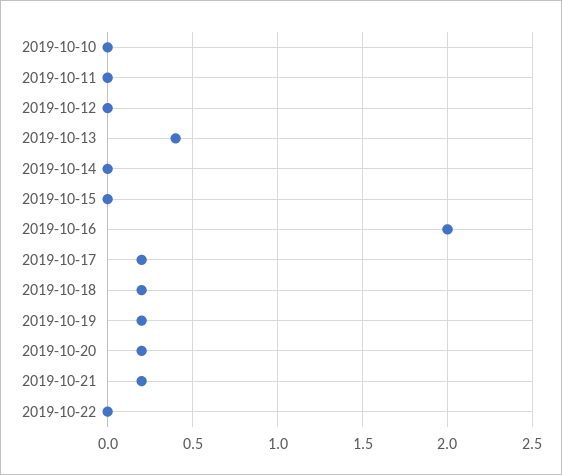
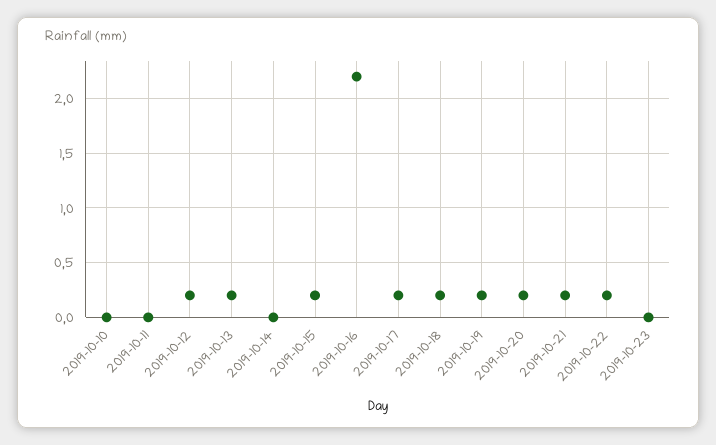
2019-10-12: 0 -> 0.2
2019-10-13: 0.4 -> 0.2
2019-10-15: 0 -> 0.2
2019-10-16: 2 -> 2.2
2019-10-22: 0 -> 0.2
2019-10-23: none -> 0

